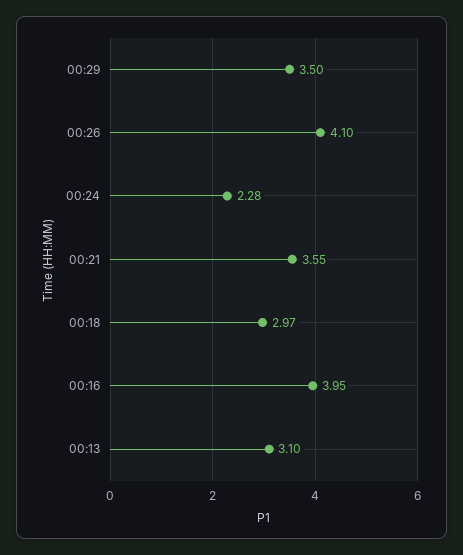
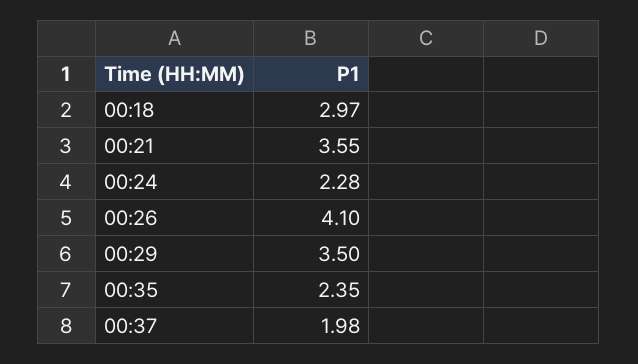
00:16: 3.95 -> none
00:13: 3.1 -> none
00:35: none -> 2.35
00:37: none -> 1.98

